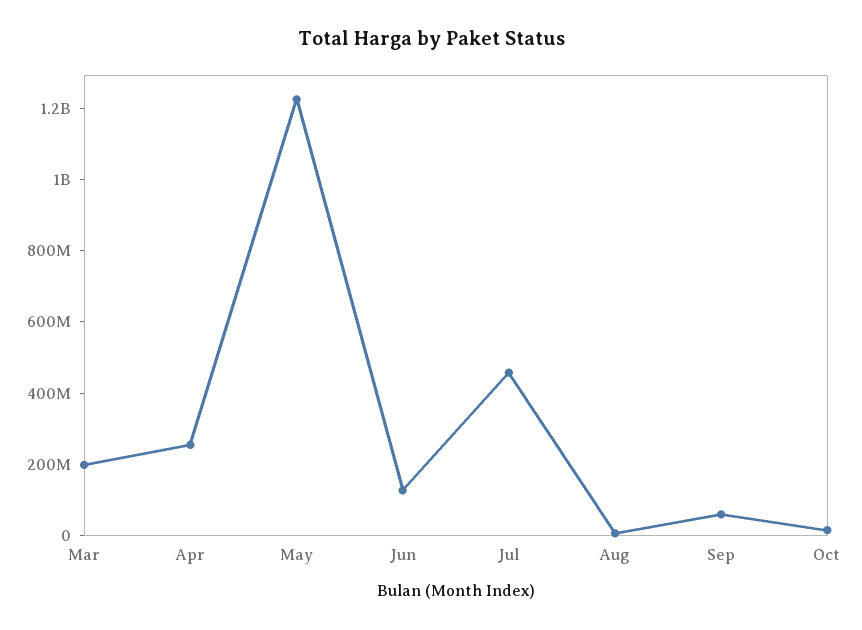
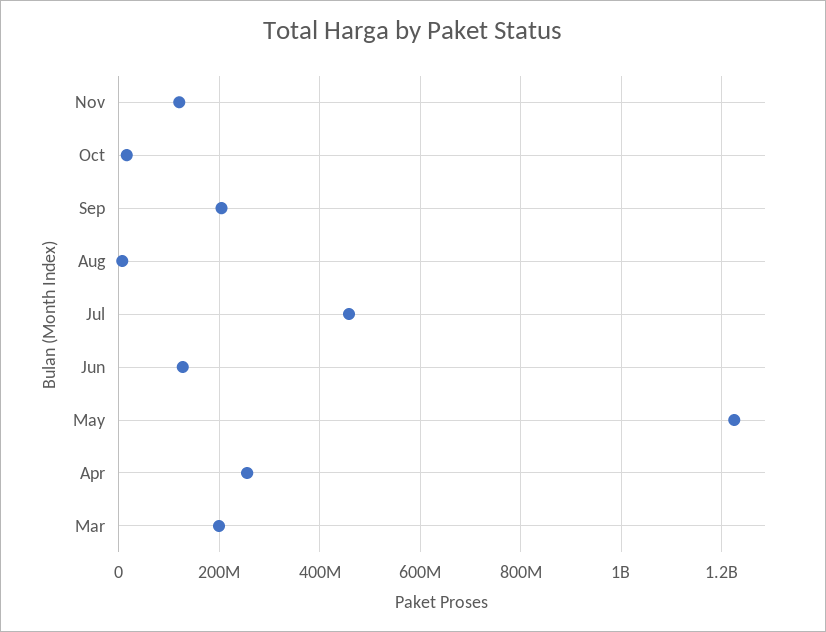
Sep: 50000000 -> 200000000
Nov: none -> 120000000

